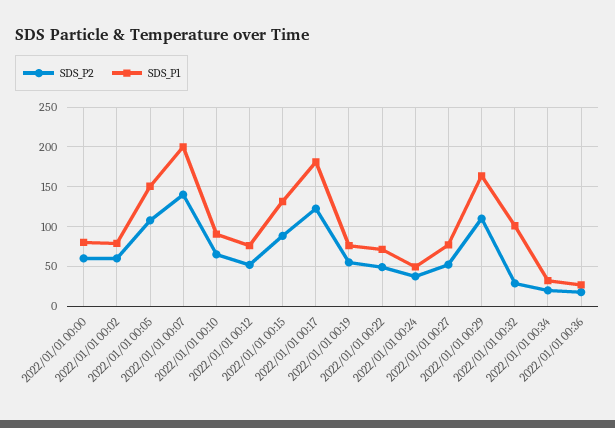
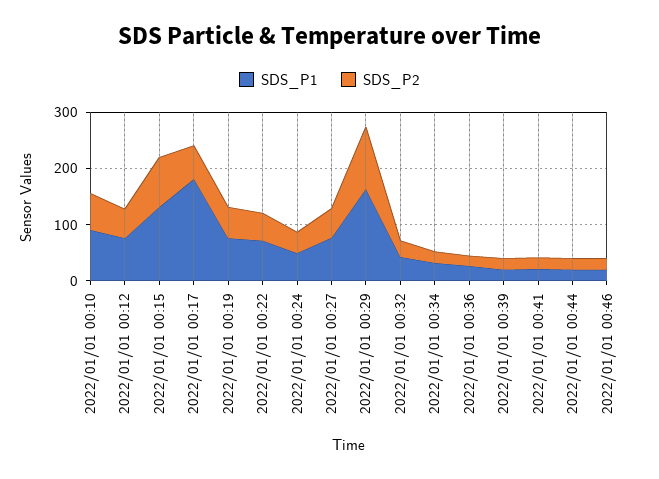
SDS_P2, 2022/01/01 00:00: 60 -> none
SDS_P1, 2022/01/01 00:00: 80 -> none
SDS_P2, 2022/01/01 00:02: 60 -> none
SDS_P1, 2022/01/01 00:02: 80 -> none
SDS_P2, 2022/01/01 00:05: 110 -> none
SDS_P1, 2022/01/01 00:05: 150 -> none
SDS_P2, 2022/01/01 00:07: 140 -> none
SDS_P1, 2022/01/01 00:07: 200 -> none
SDS_P2, 2022/01/01 00:17: 120 -> 60
SDS_P1, 2022/01/01 00:32: 100 -> 40
SDS_P1, 2022/01/01 00:39: none -> 20
SDS_P2, 2022/01/01 00:39: none -> 20
SDS_P1, 2022/01/01 00:41: none -> 20
SDS_P2, 2022/01/01 00:41: none -> 20
SDS_P1, 2022/01/01 00:44: none -> 20
SDS_P2, 2022/01/01 00:44: none -> 20
SDS_P1, 2022/01/01 00:46: none -> 20
SDS_P2, 2022/01/01 00:46: none -> 20

